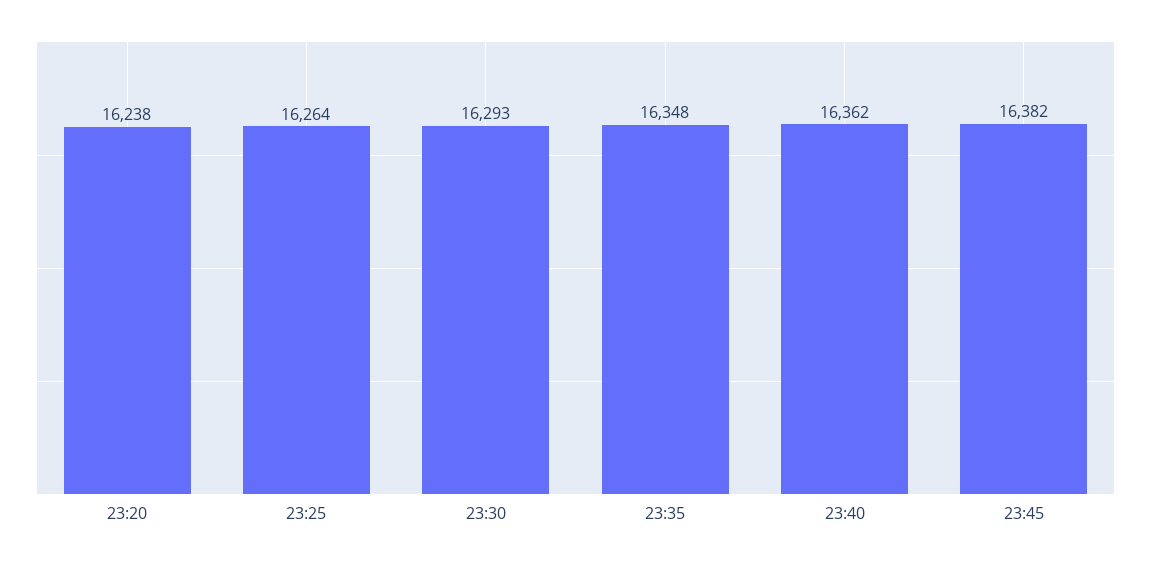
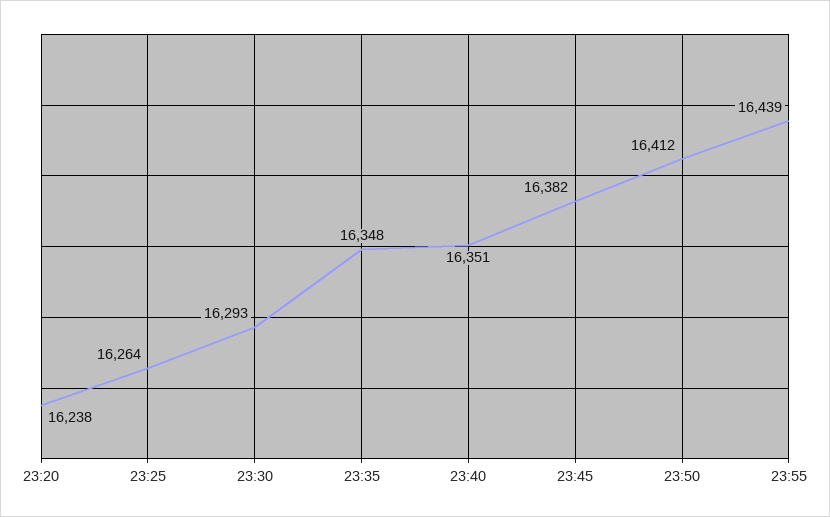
23:40: 16362 -> 16351
23:50: none -> 16412
23:55: none -> 16439

